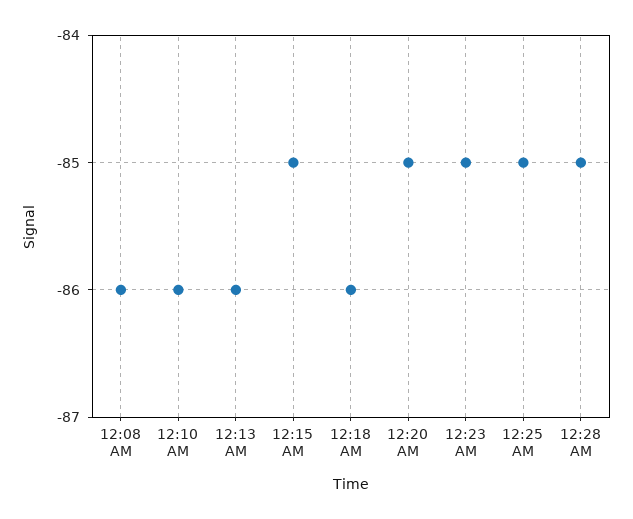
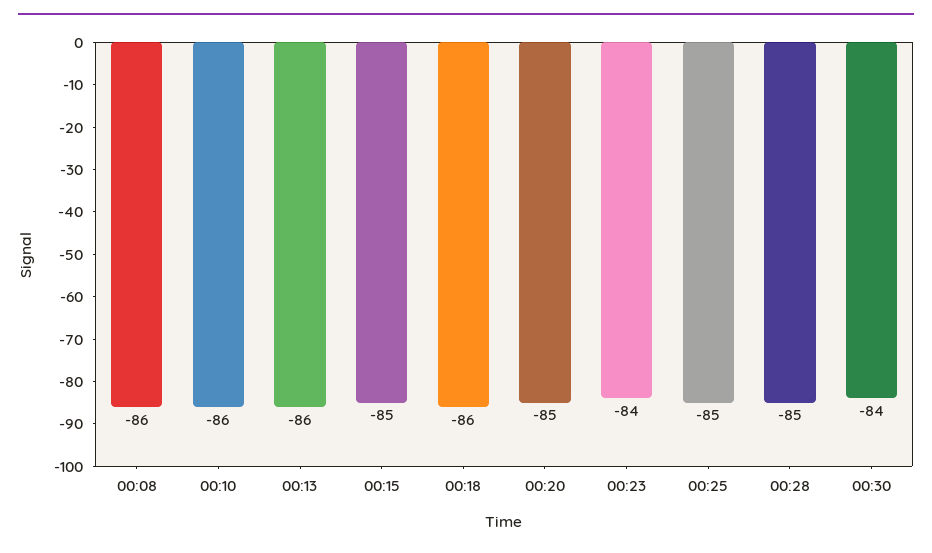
12:23 AM: -85 -> -84
00:30: none -> -84

